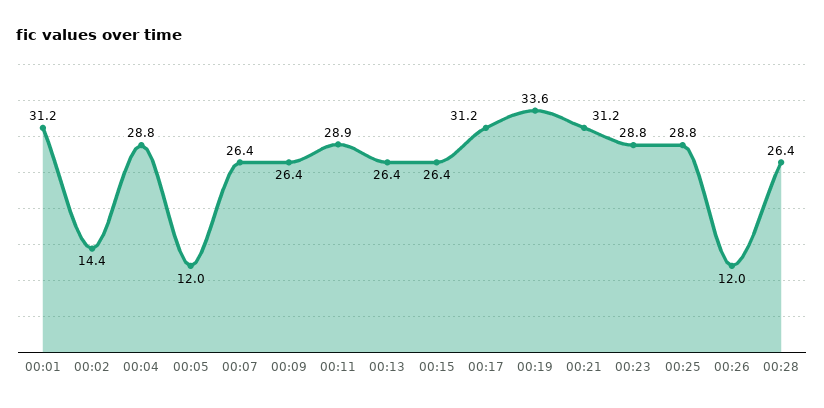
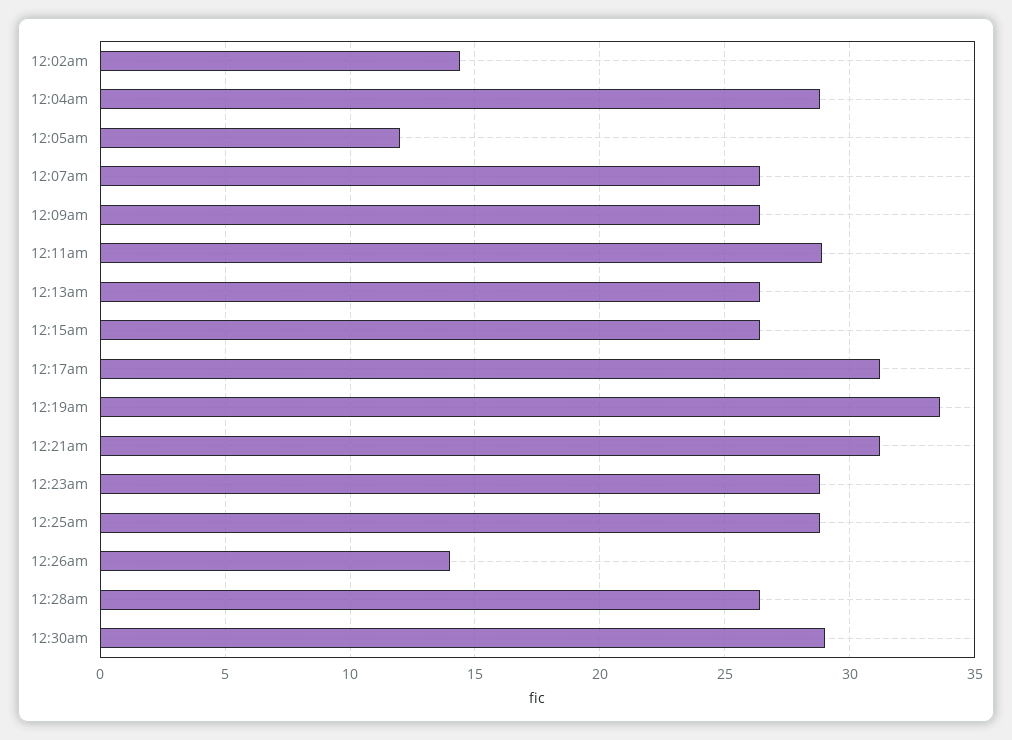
00:01: 31.2 -> none
00:26: 12 -> 14
12:30am: none -> 29

